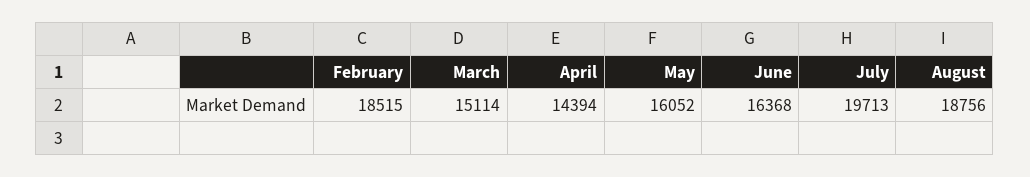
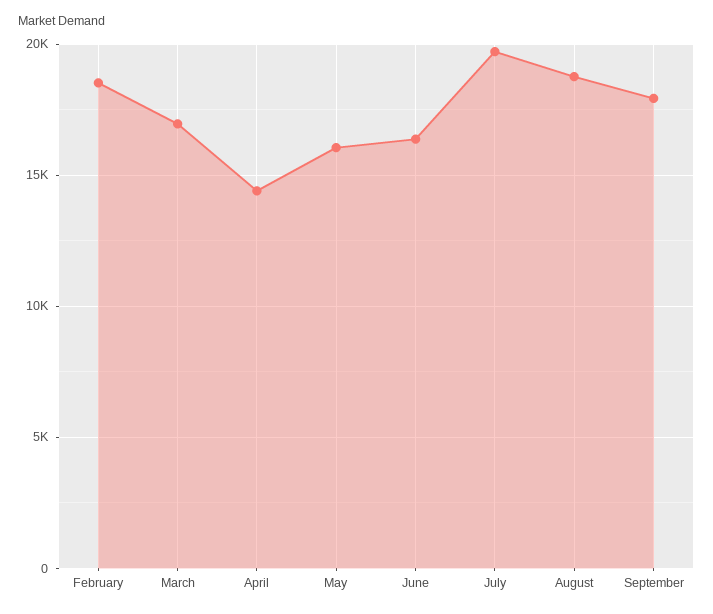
March: 15114 -> 17000
September: none -> 18000

